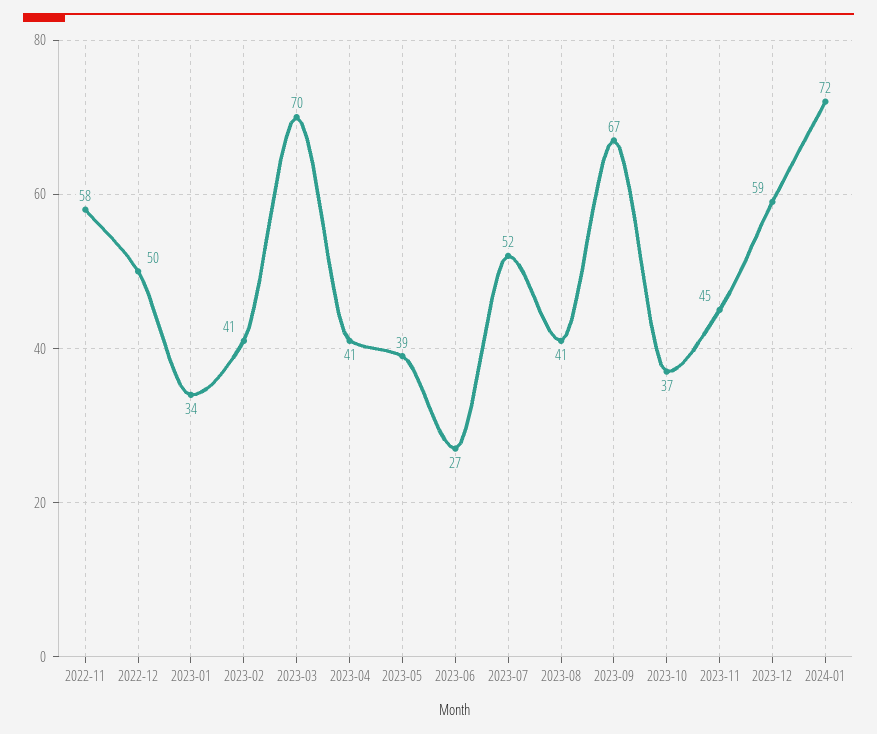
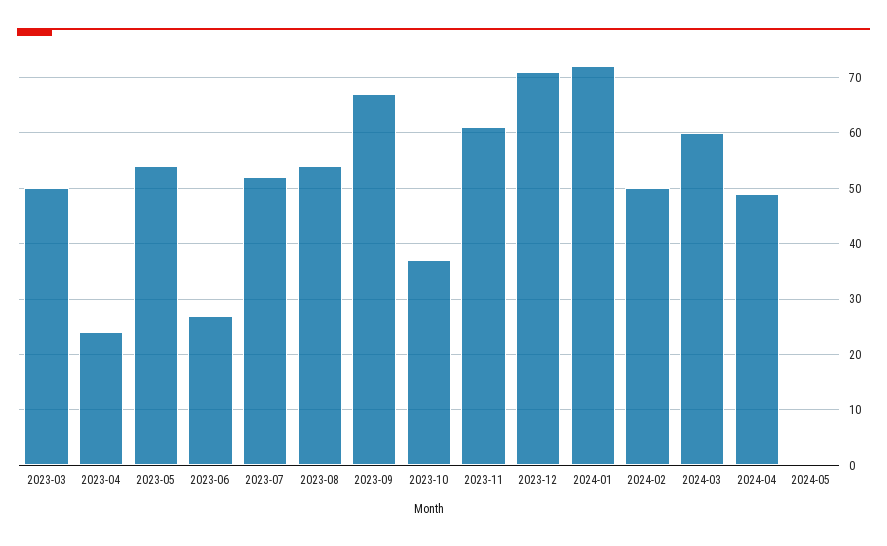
2022-11: 58 -> none
2022-12: 50 -> none
2023-01: 34 -> none
2023-02: 41 -> none
2023-03: 70 -> 50
2023-04: 41 -> 25
2023-05: 39 -> 55
2023-08: 41 -> 55
2023-11: 45 -> 60
2023-12: 59 -> 70
2024-02: none -> 50
2024-03: none -> 60
2024-04: none -> 50
2024-05: none -> 0

